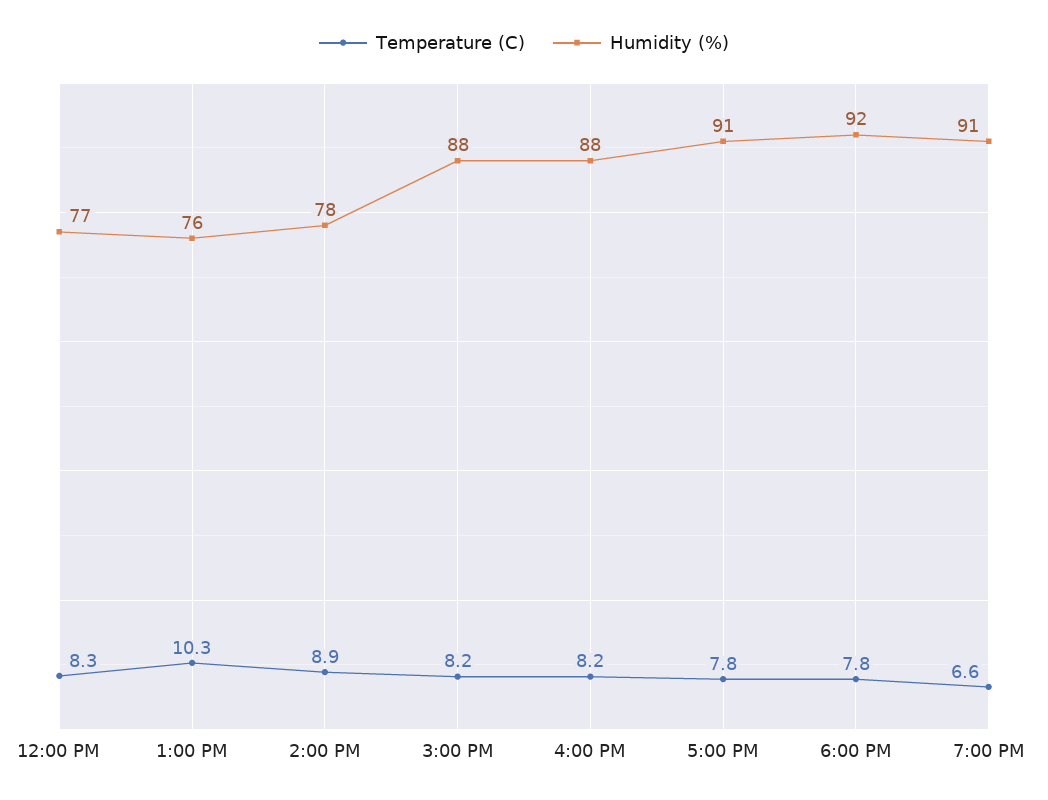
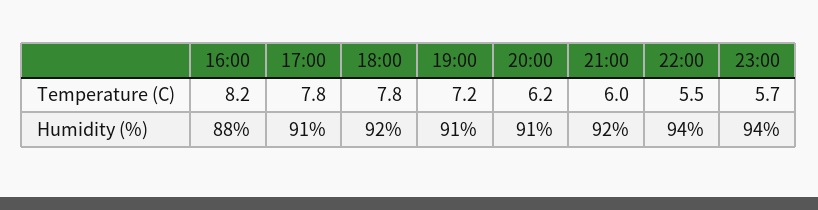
Temperature (C), 12:00 PM: 8.3 -> none
Humidity (%), 12:00 PM: 77 -> none
Temperature (C), 1:00 PM: 10.3 -> none
Humidity (%), 1:00 PM: 76 -> none
Temperature (C), 2:00 PM: 8.9 -> none
Humidity (%), 2:00 PM: 78 -> none
Temperature (C), 3:00 PM: 8.2 -> none
Humidity (%), 3:00 PM: 88 -> none
Temperature (C), 7:00 PM: 6.6 -> 7.2
Temperature (C), 20:00: none -> 6.2
Temperature (C), 21:00: none -> 6
Temperature (C), 22:00: none -> 5.5
Temperature (C), 23:00: none -> 5.7
Humidity (%), 20:00: none -> 91
Humidity (%), 21:00: none -> 92
Humidity (%), 22:00: none -> 94
Humidity (%), 23:00: none -> 94

